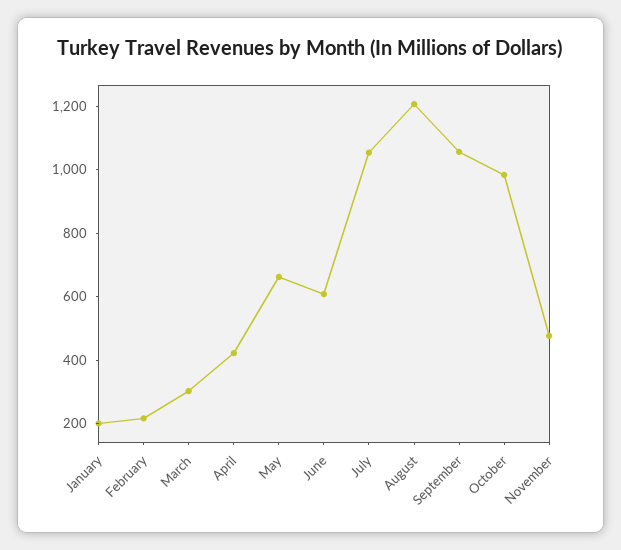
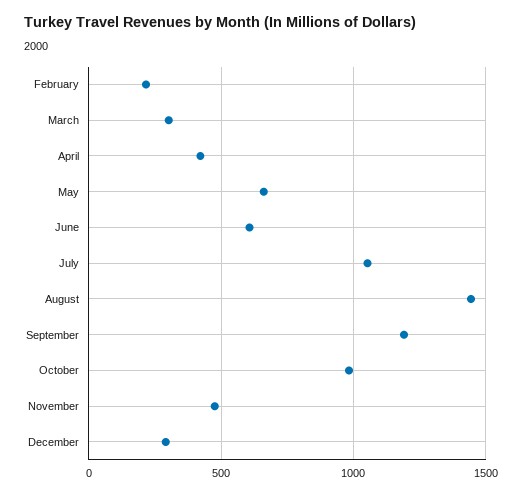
January: 200 -> none
August: 1200 -> 1450
September: 1050 -> 1200
December: none -> 300

